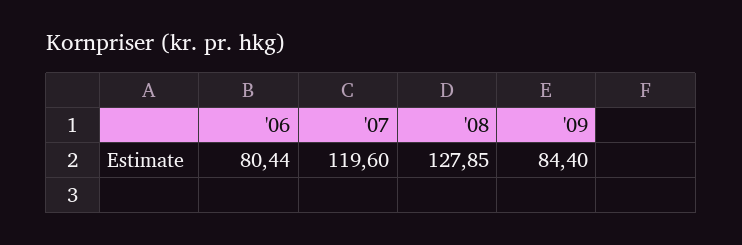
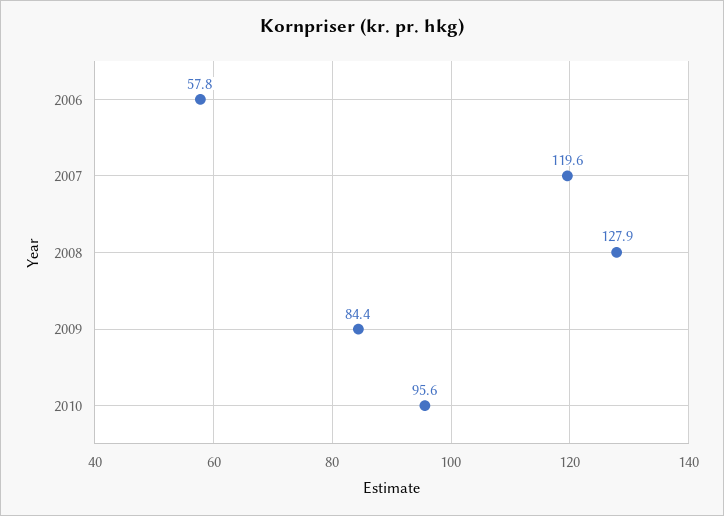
'06: 80.44 -> 57.8
2010: none -> 95.6

